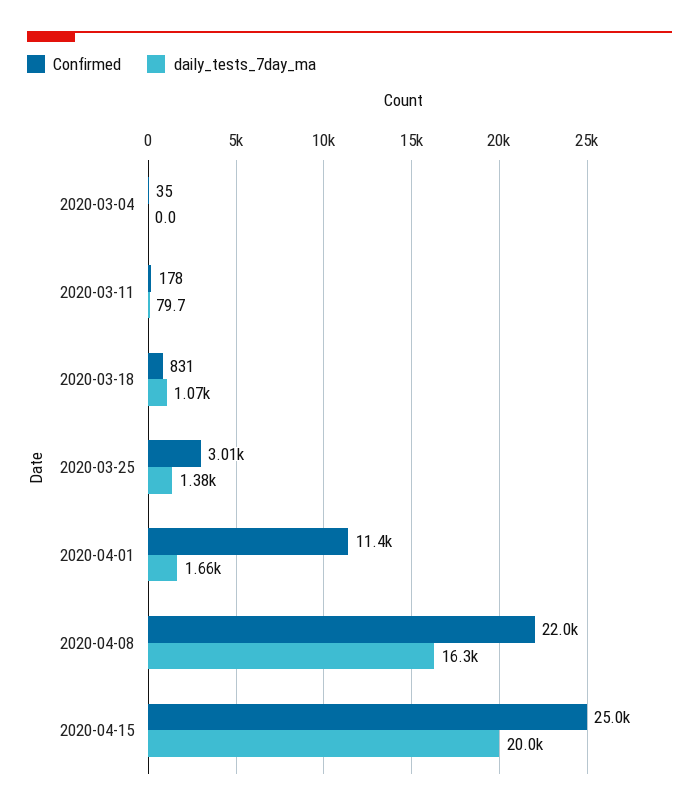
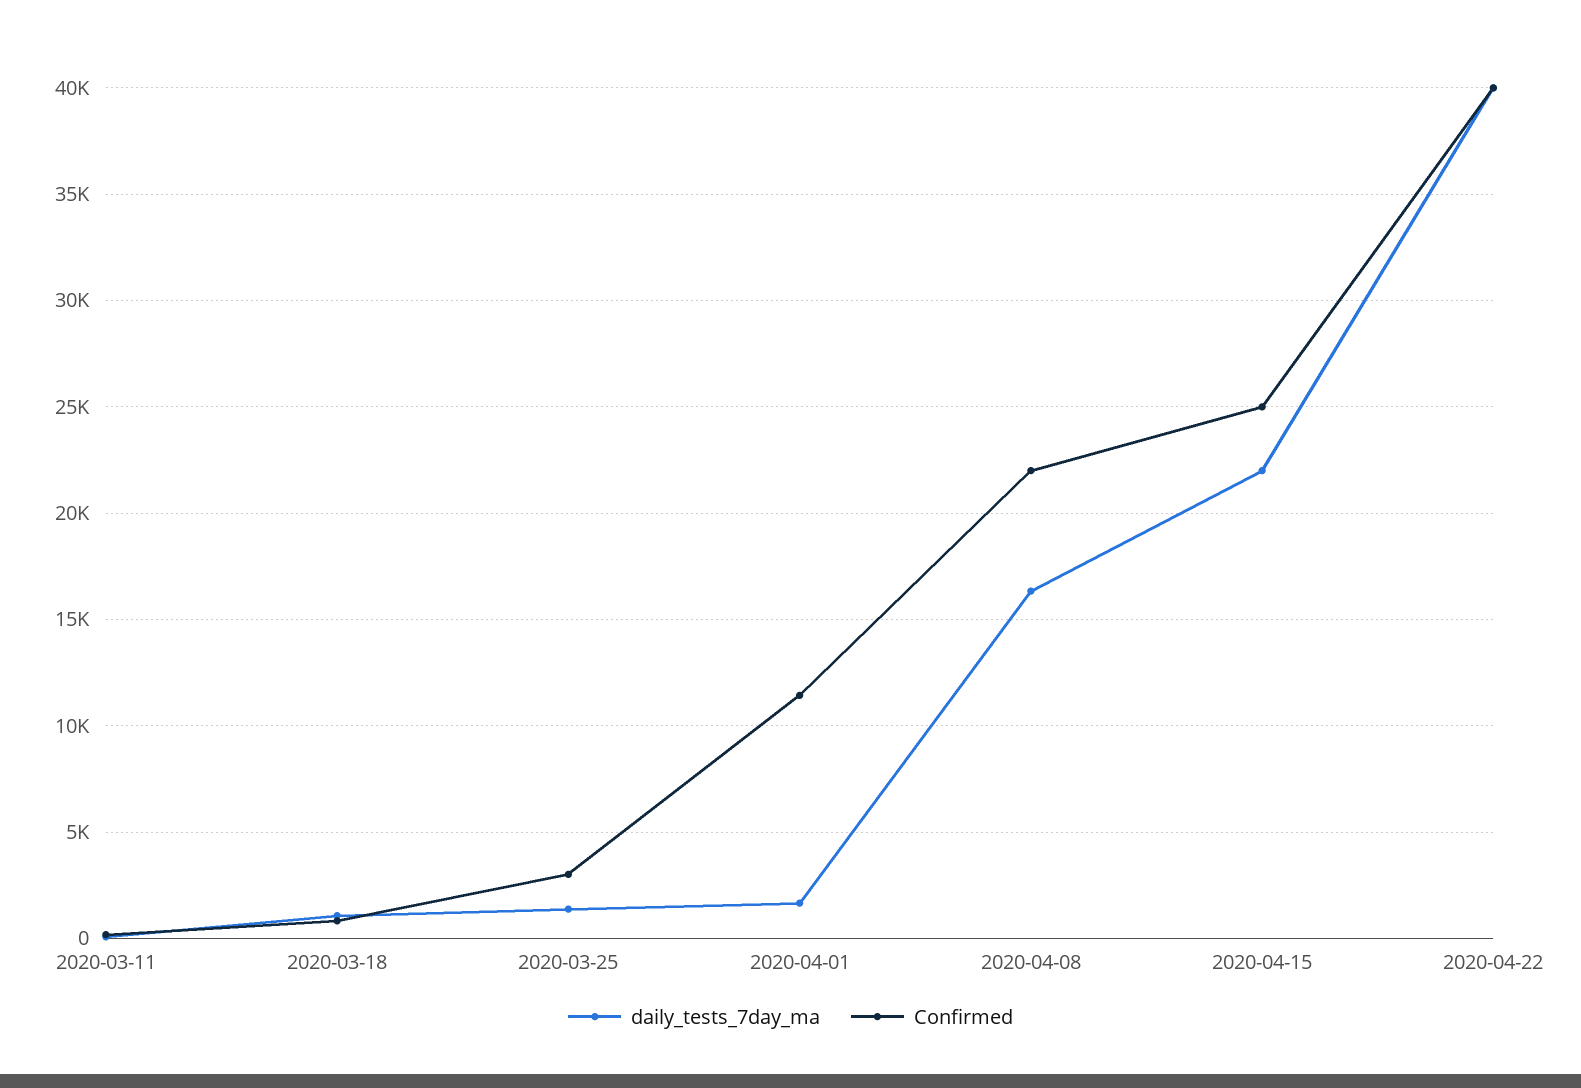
Confirmed, 2020-03-04: 35 -> none
daily_tests_7day_ma, 2020-03-04: 0 -> none
daily_tests_7day_ma, 2020-04-15: 20000 -> 22000
daily_tests_7day_ma, 2020-04-22: none -> 40000
Confirmed, 2020-04-22: none -> 40000

